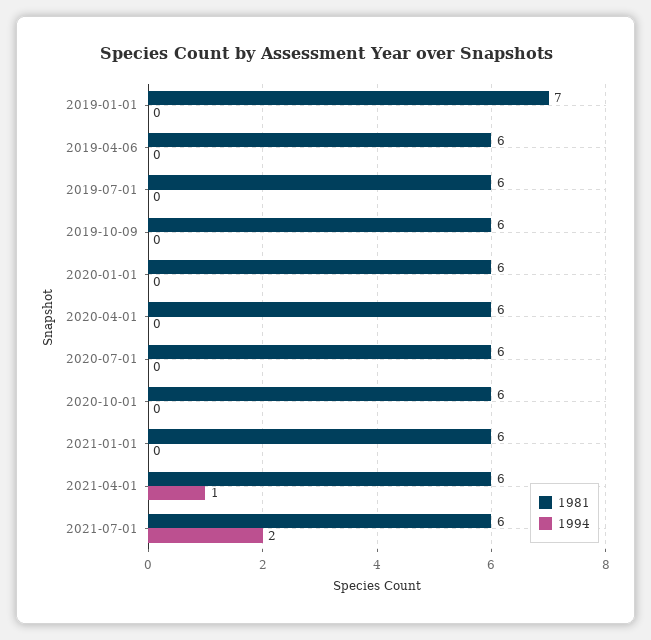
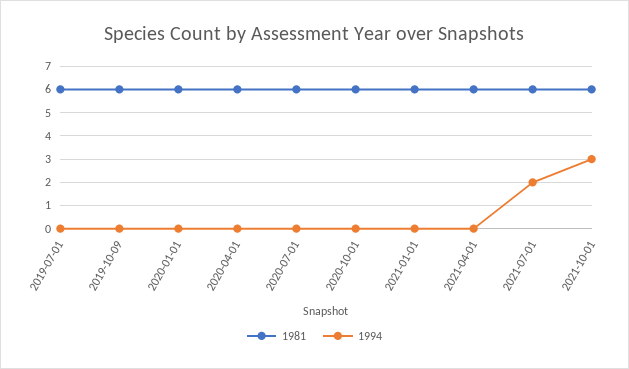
1981, 2019-01-01: 7 -> none
1994, 2019-01-01: 0 -> none
1981, 2019-04-06: 6 -> none
1994, 2019-04-06: 0 -> none
1994, 2021-04-01: 1 -> 0
1981, 2021-10-01: none -> 6
1994, 2021-10-01: none -> 3

